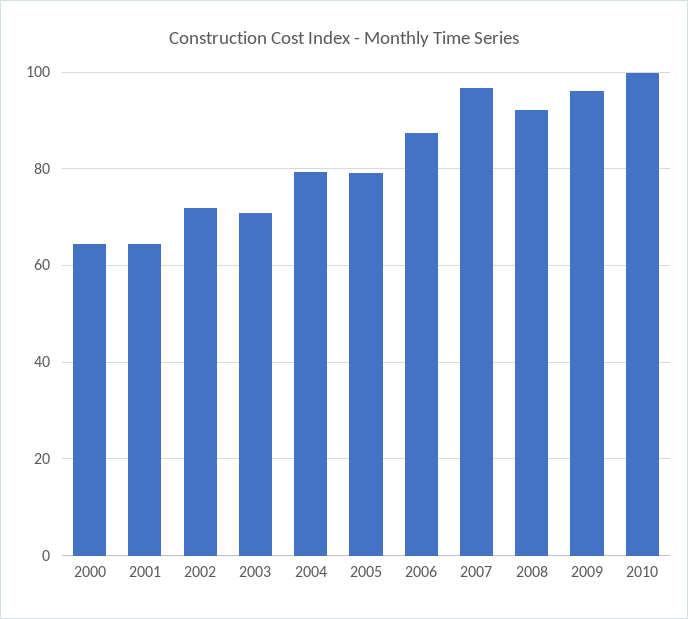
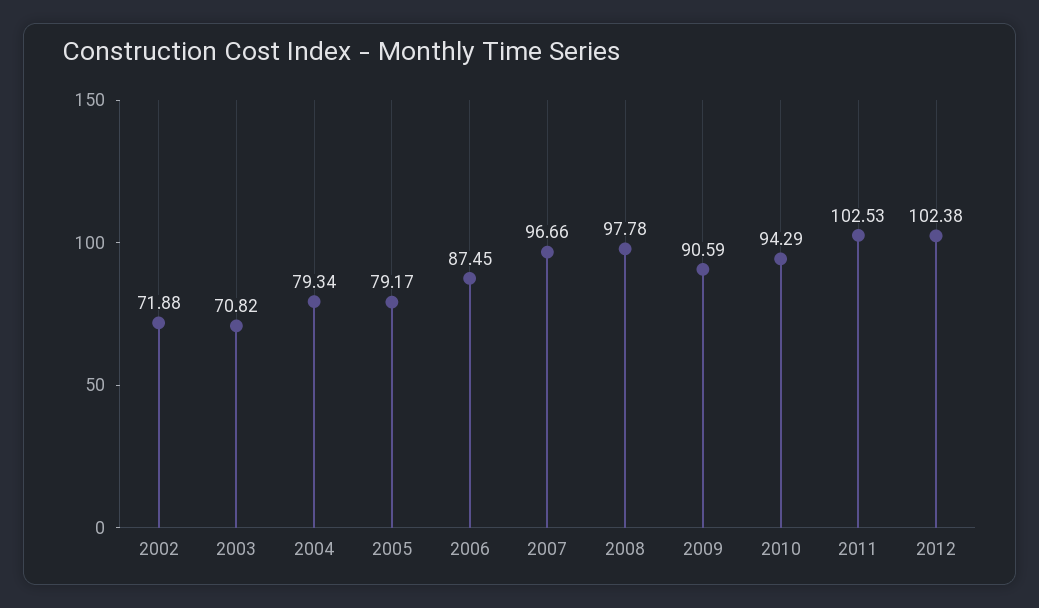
2000: 64 -> none
2001: 64 -> none
2008: 92 -> 97.78
2009: 96 -> 90.59
2010: 100 -> 94.29
2011: none -> 102.53
2012: none -> 102.38

